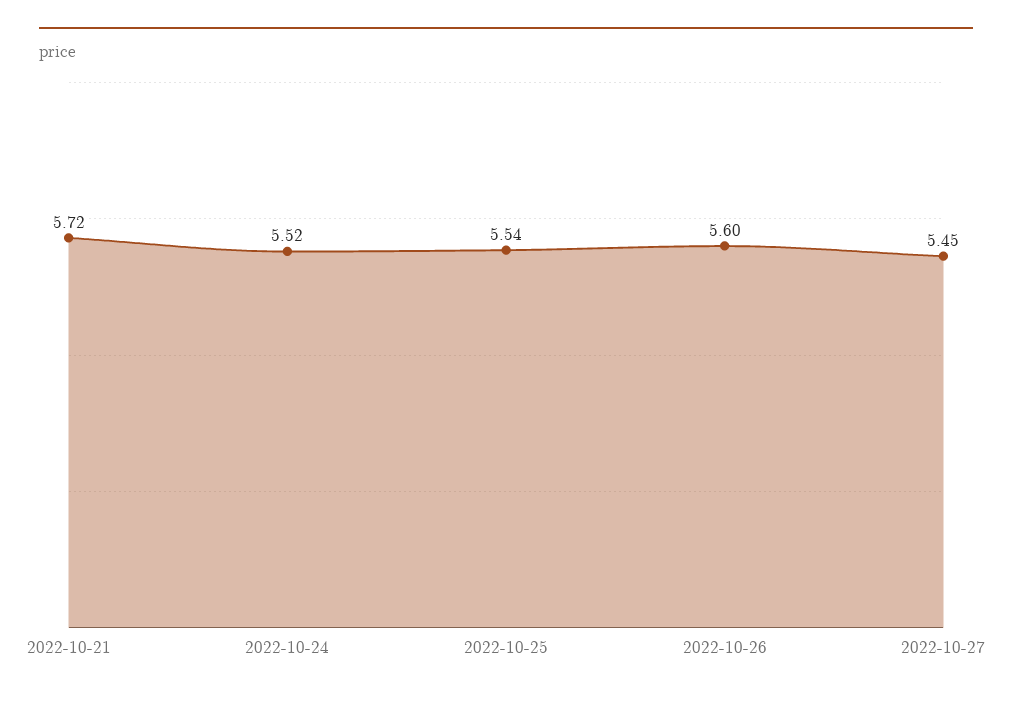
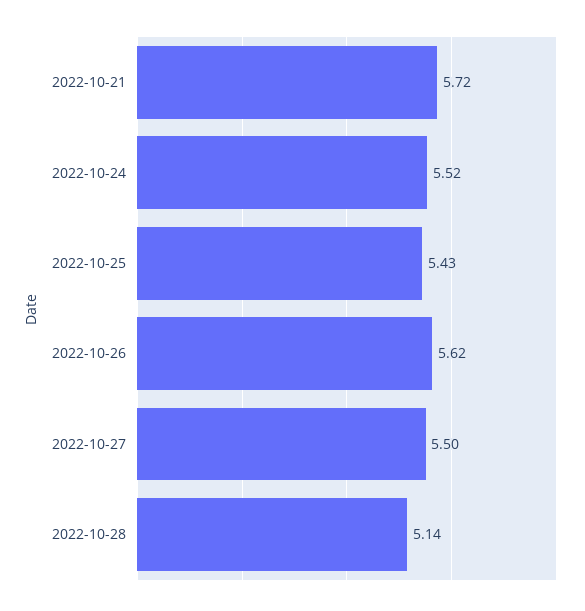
2022-10-25: 5.54 -> 5.43
2022-10-26: 5.6 -> 5.62
2022-10-27: 5.45 -> 5.5
2022-10-28: none -> 5.14

